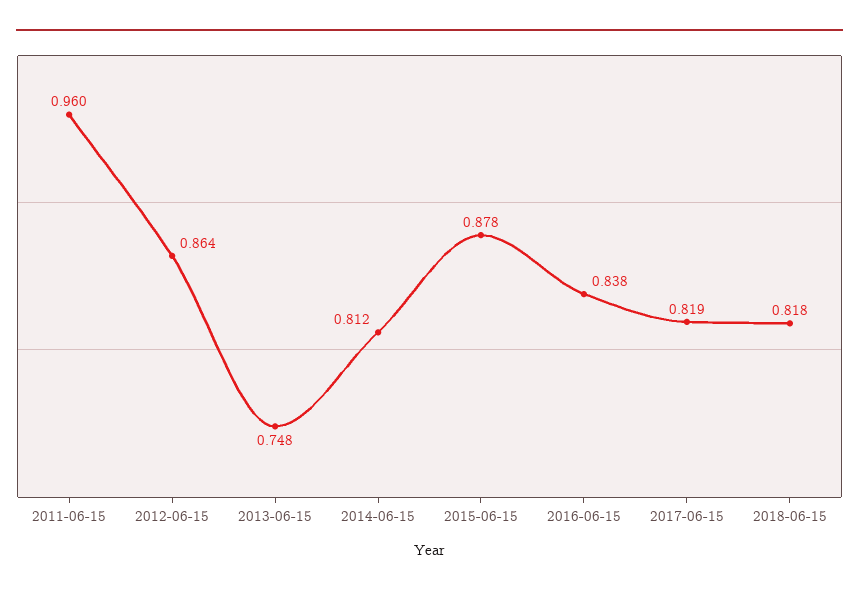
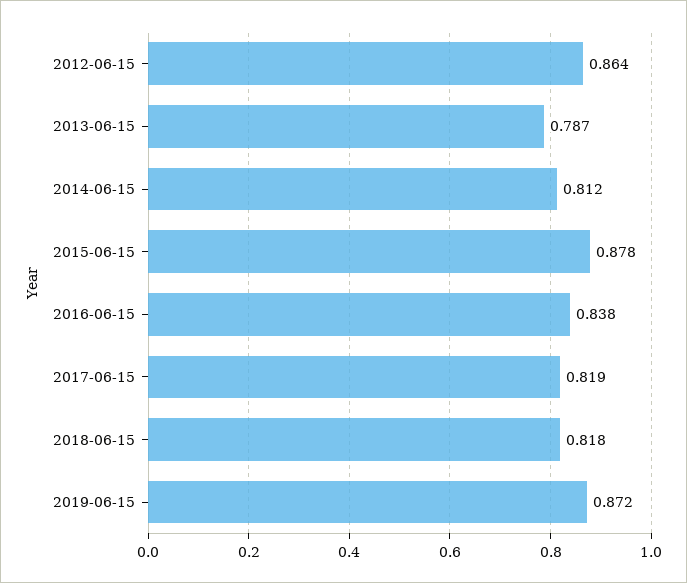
2011-06-15: 0.96 -> none
2013-06-15: 0.748 -> 0.787
2019-06-15: none -> 0.872

